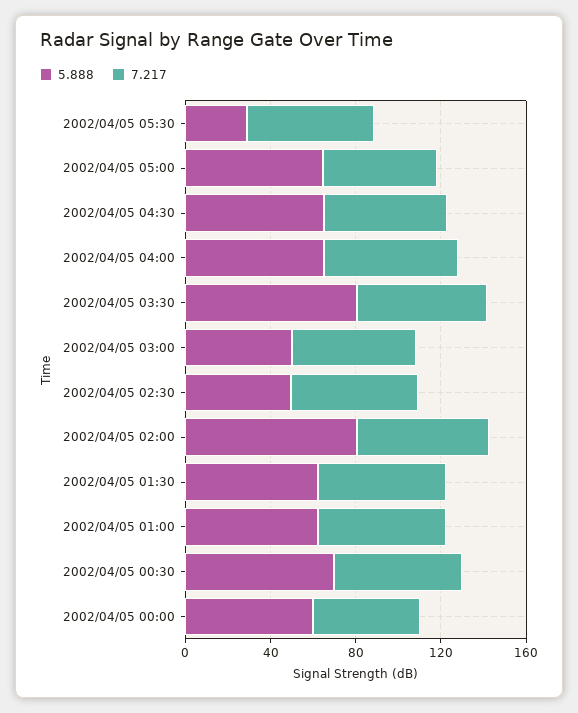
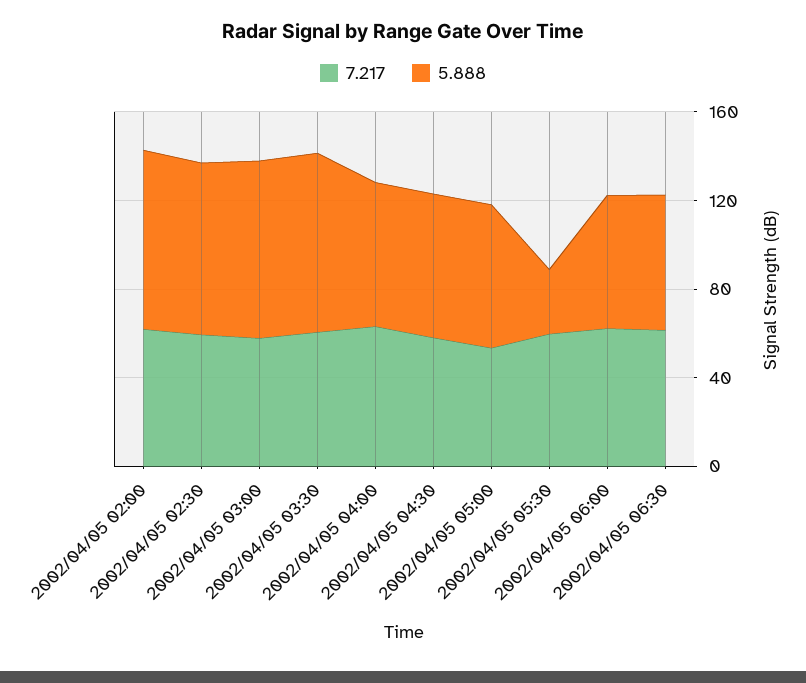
5.888, 2002/04/05 03:00: 50 -> 80
5.888, 2002/04/05 02:30: 50 -> 80
5.888, 2002/04/05 01:30: 60 -> none
7.217, 2002/04/05 01:30: 60 -> none
5.888, 2002/04/05 01:00: 60 -> none
7.217, 2002/04/05 01:00: 60 -> none
5.888, 2002/04/05 00:30: 70 -> none
7.217, 2002/04/05 00:30: 60 -> none
5.888, 2002/04/05 00:00: 60 -> none
7.217, 2002/04/05 00:00: 50 -> none
7.217, 2002/04/05 06:00: none -> 60
5.888, 2002/04/05 06:00: none -> 60
7.217, 2002/04/05 06:30: none -> 60
5.888, 2002/04/05 06:30: none -> 60

